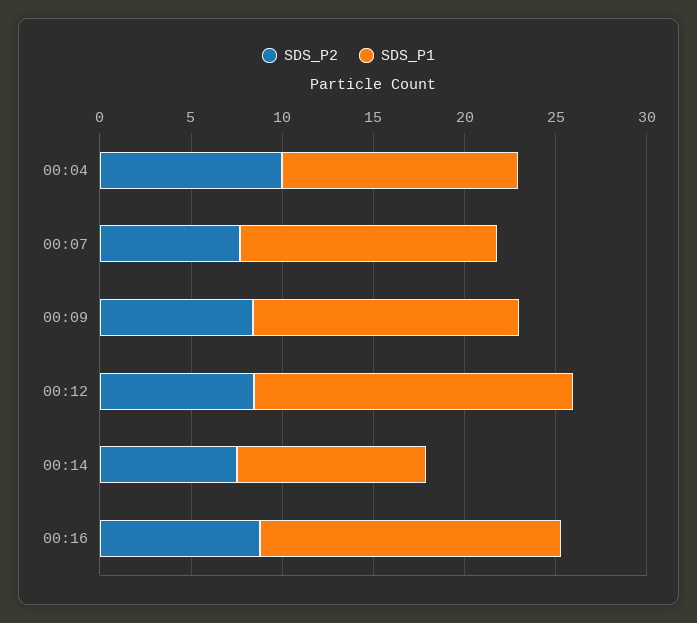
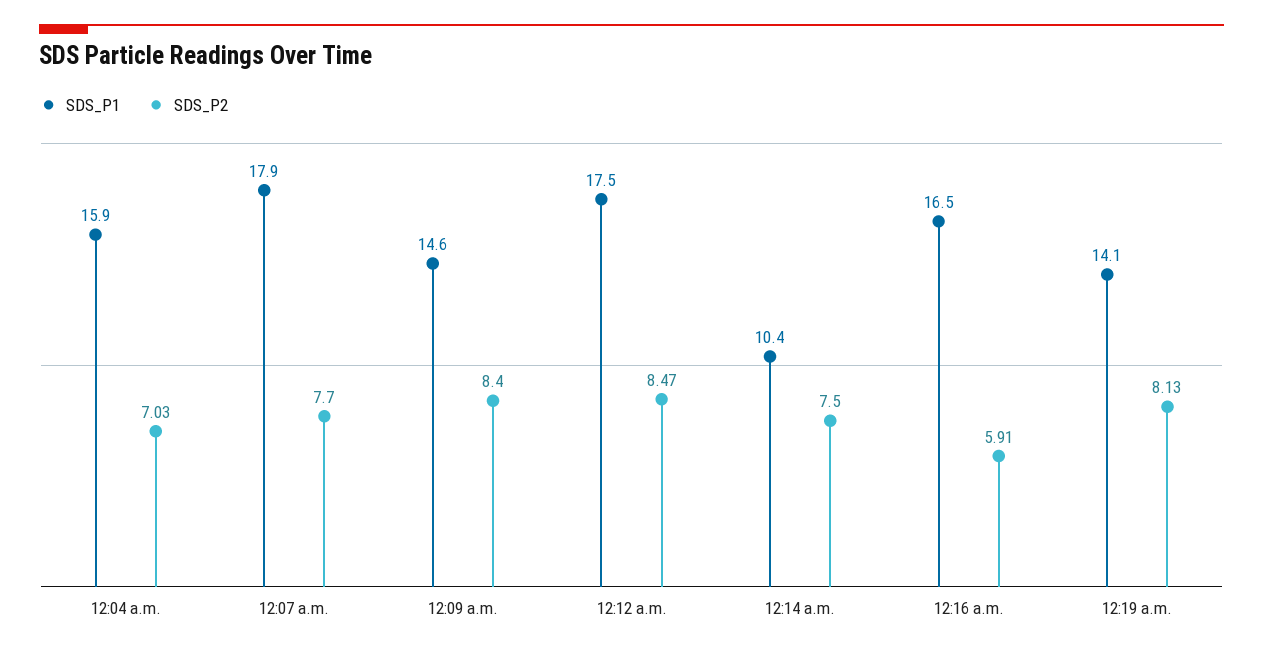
SDS_P2, 00:04: 10 -> 7.03
SDS_P1, 00:04: 13 -> 15.9
SDS_P1, 00:07: 14 -> 17.9
SDS_P2, 00:16: 9 -> 5.91
SDS_P1, 12:19 a.m.: none -> 14.1
SDS_P2, 12:19 a.m.: none -> 8.13

